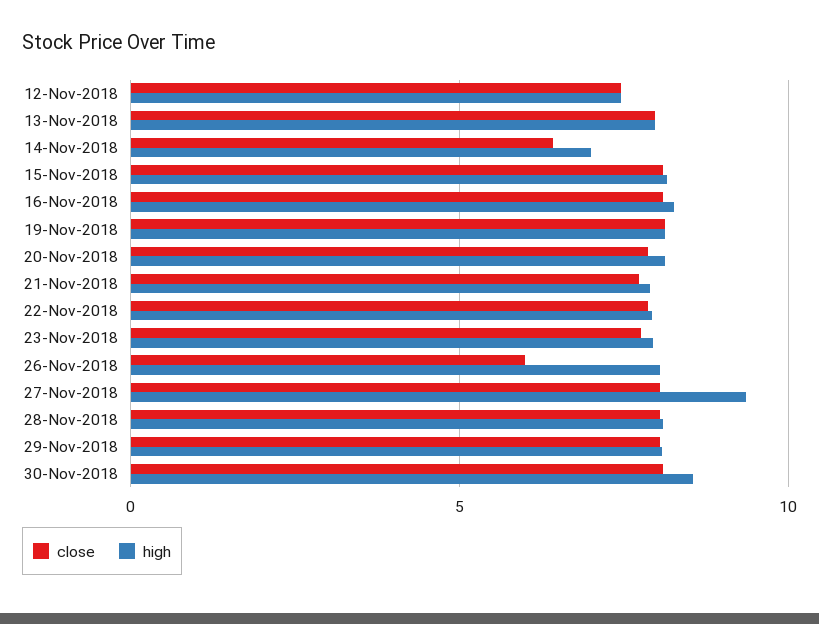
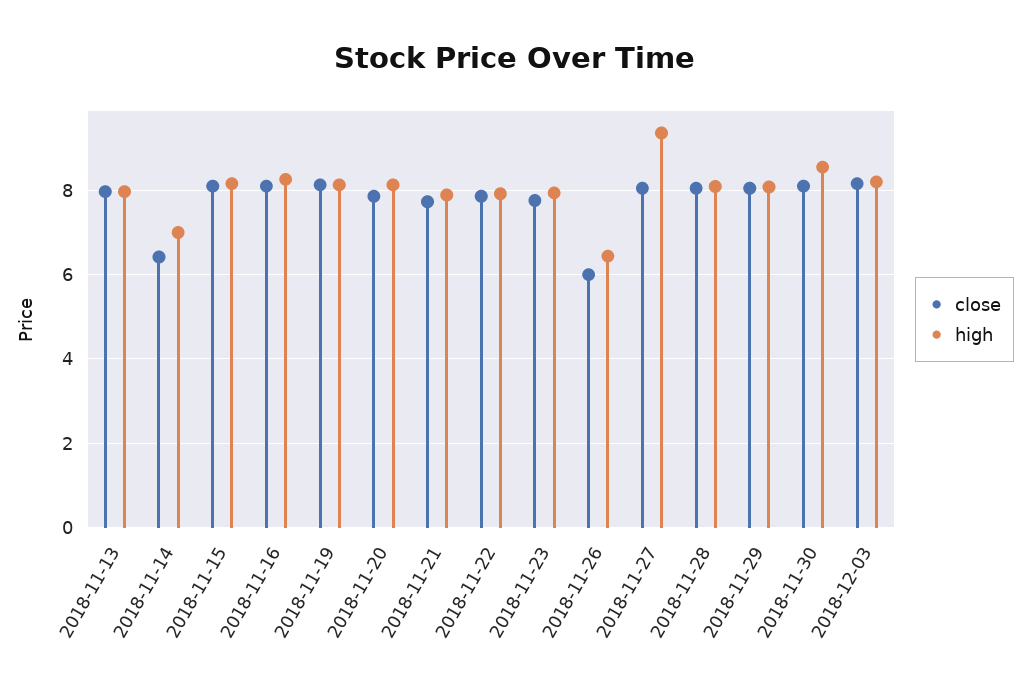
close, 12-Nov-2018: 7.5 -> none
high, 12-Nov-2018: 7.5 -> none
high, 26-Nov-2018: 8 -> 6.4
close, 2018-12-03: none -> 8.2
high, 2018-12-03: none -> 8.2

